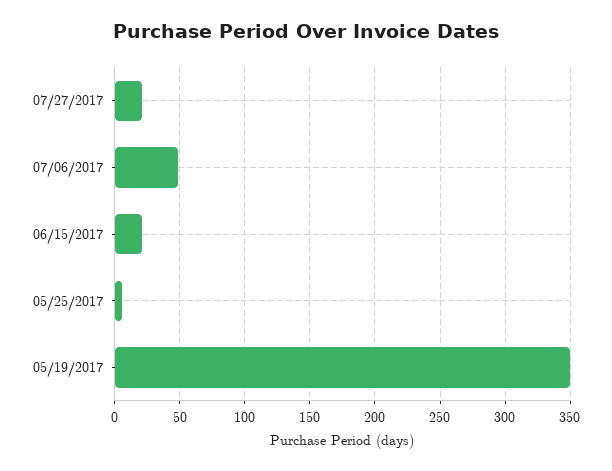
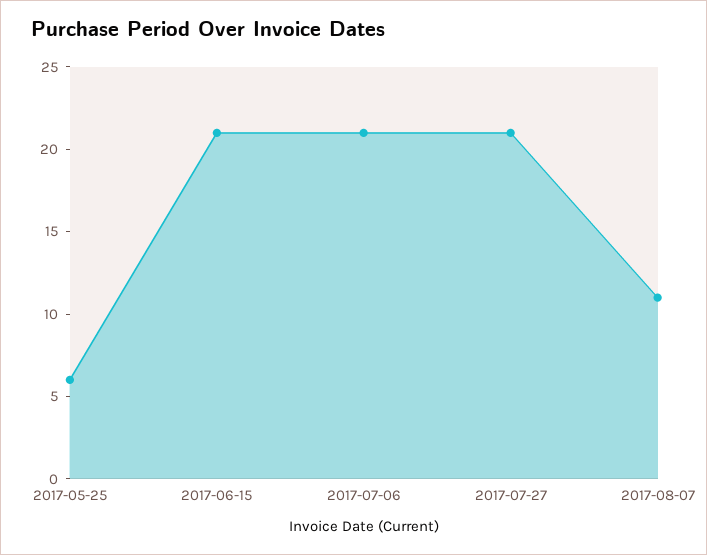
07/06/2017: 50 -> 21
05/19/2017: 350 -> none
2017-08-07: none -> 11

